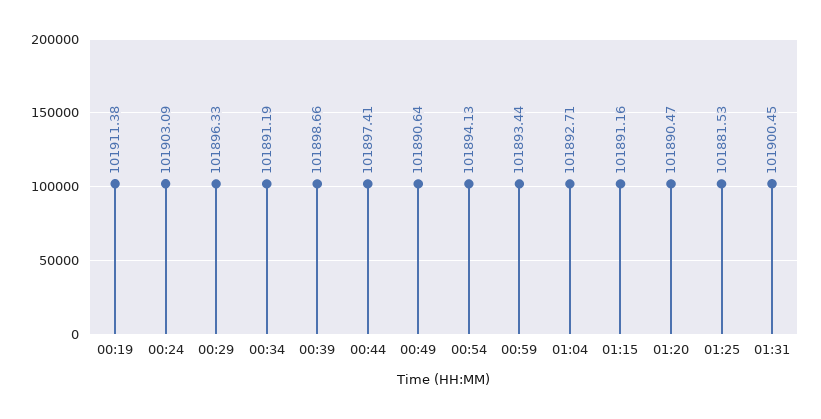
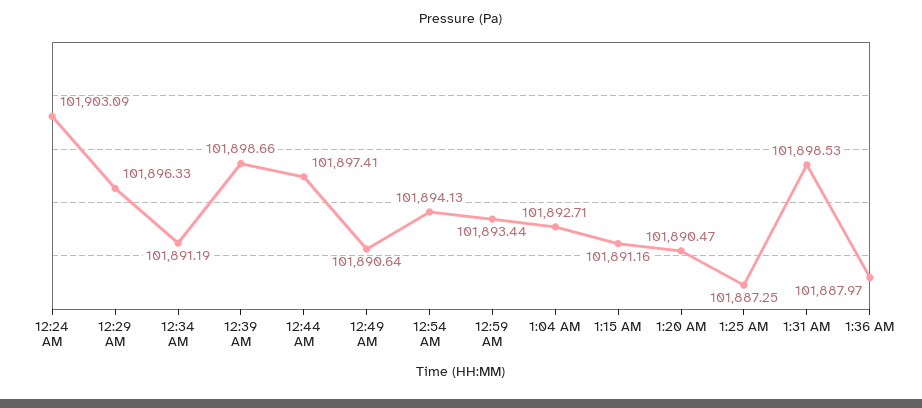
00:19: 101911.38 -> none
01:25: 101881.53 -> 101887.25
01:31: 101900.45 -> 101898.53
1:36 AM: none -> 101887.97

